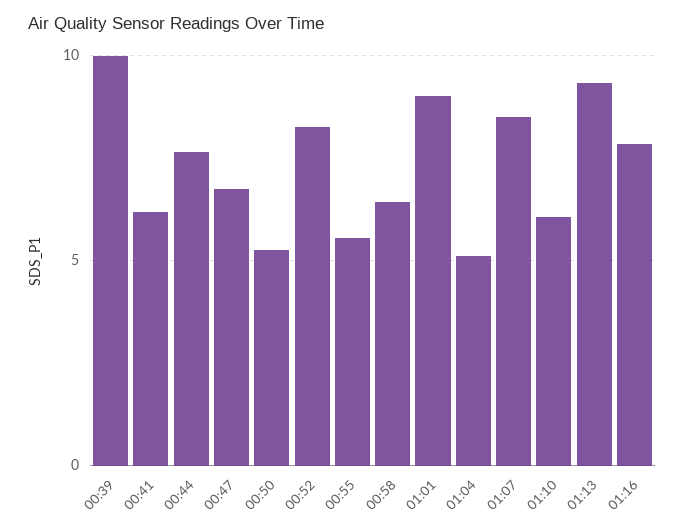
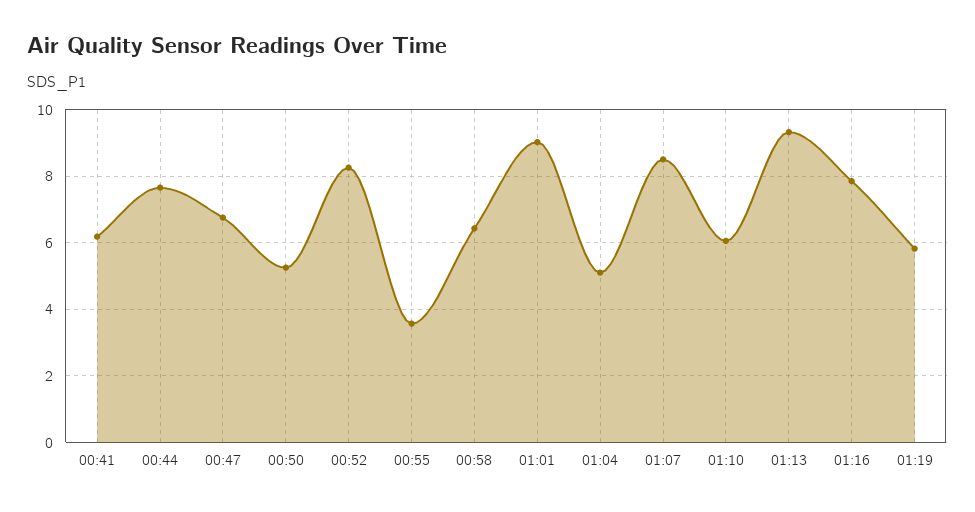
00:39: 10 -> none
00:55: 5.5 -> 3.6
01:19: none -> 5.8

